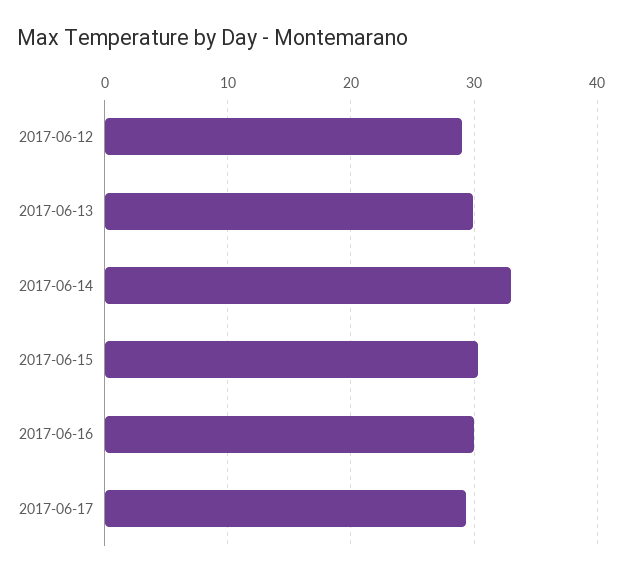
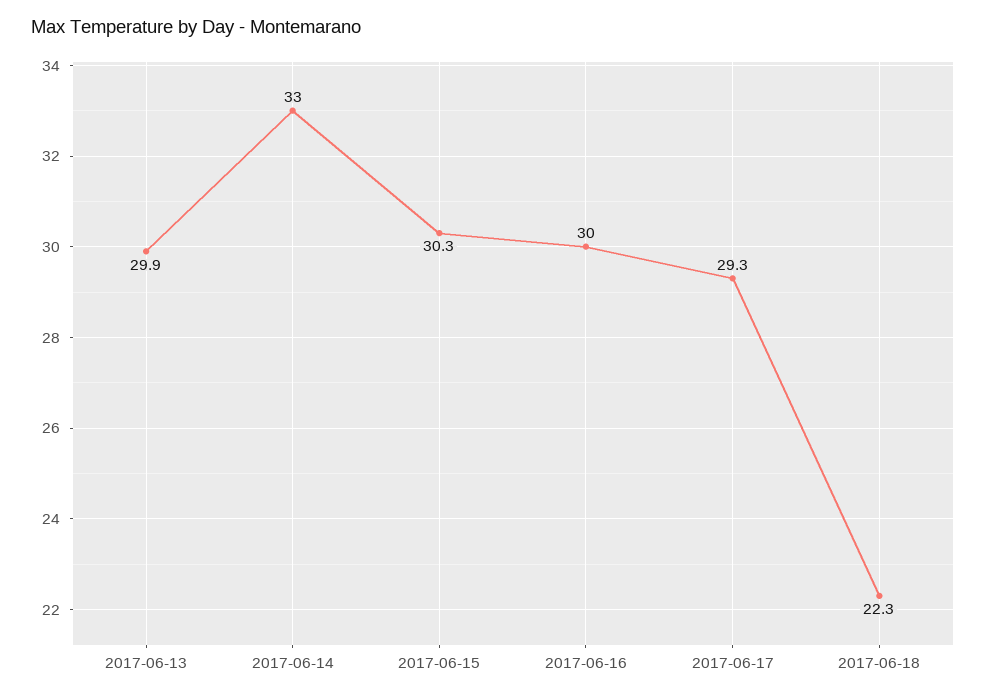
2017-06-12: 29 -> none
2017-06-18: none -> 22.3

